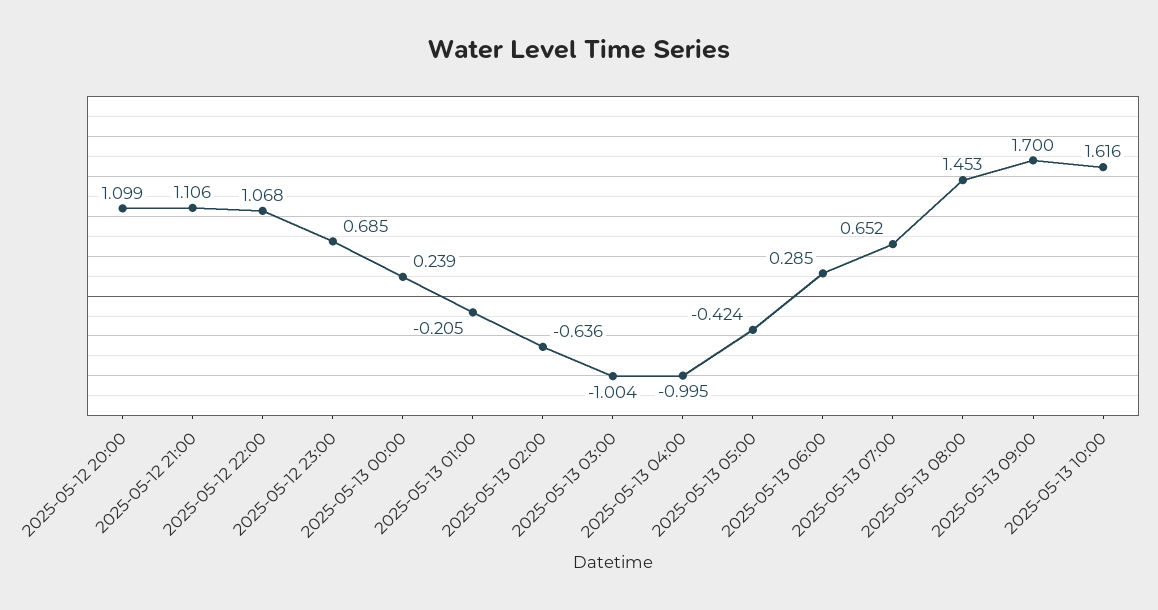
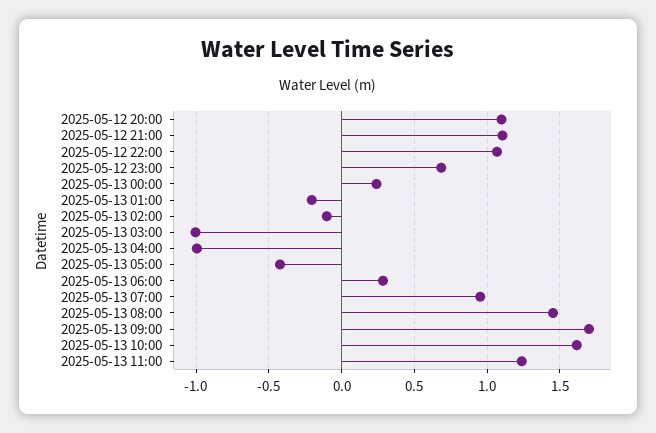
2025-05-13 02:00: -0.636 -> -0.1
2025-05-13 07:00: 0.652 -> 0.95
2025-05-13 11:00: none -> 1.25

